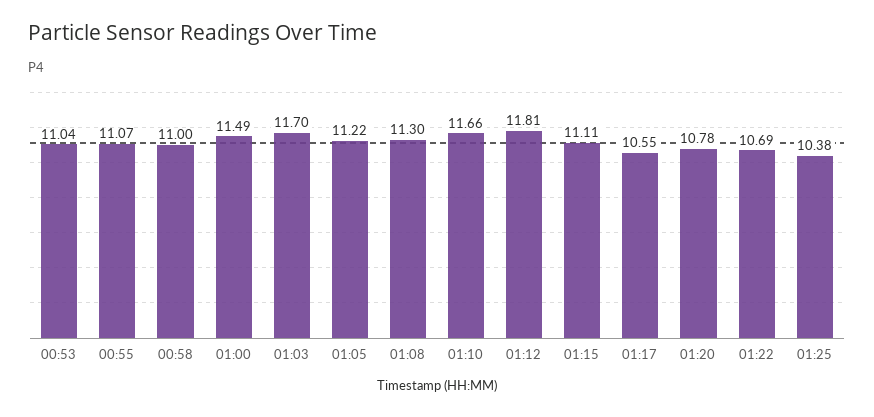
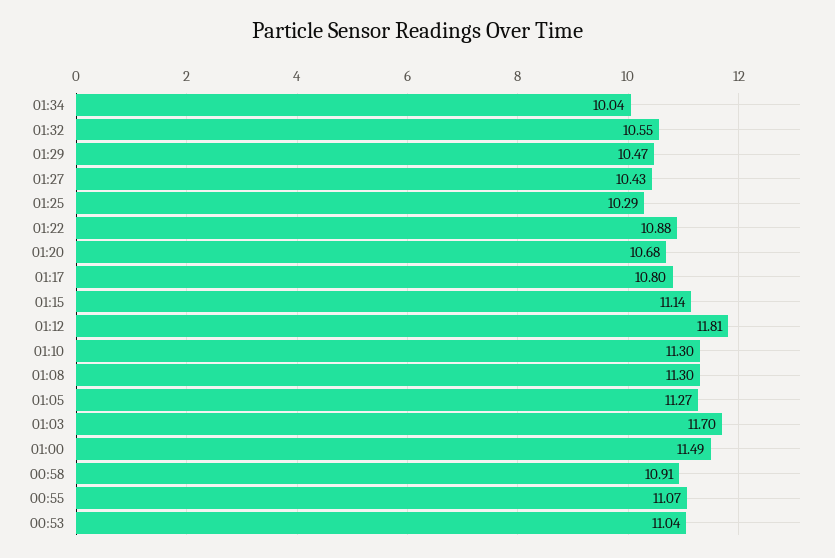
00:58: 11 -> 10.91
01:05: 11.22 -> 11.27
01:10: 11.66 -> 11.3
01:15: 11.11 -> 11.14
01:17: 10.55 -> 10.8
01:20: 10.78 -> 10.68
01:22: 10.69 -> 10.88
01:25: 10.38 -> 10.29
01:34: none -> 10.04
01:32: none -> 10.55
01:29: none -> 10.47
01:27: none -> 10.43

